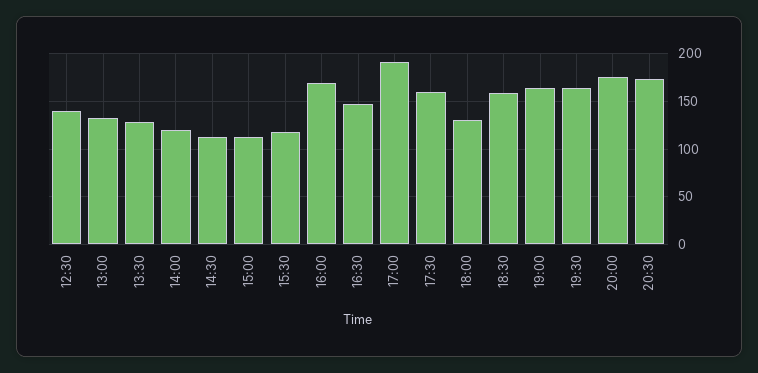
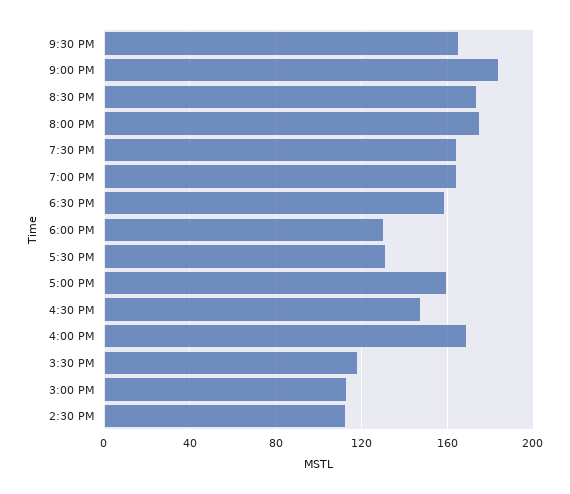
12:30: 140 -> none
13:00: 130 -> none
13:30: 130 -> none
14:00: 120 -> none
17:00: 190 -> 160
17:30: 160 -> 130
9:30 PM: none -> 165
9:00 PM: none -> 185

